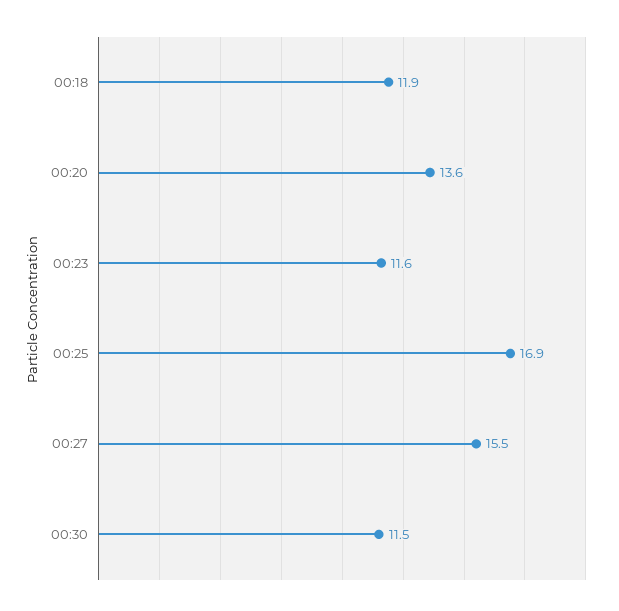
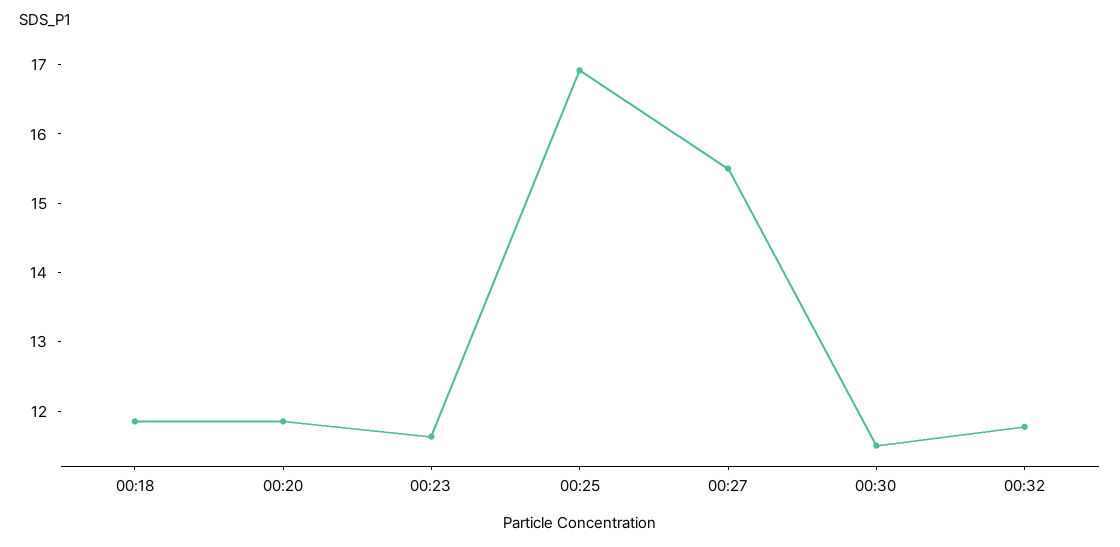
00:20: 13.6 -> 11.8
00:32: none -> 11.8

